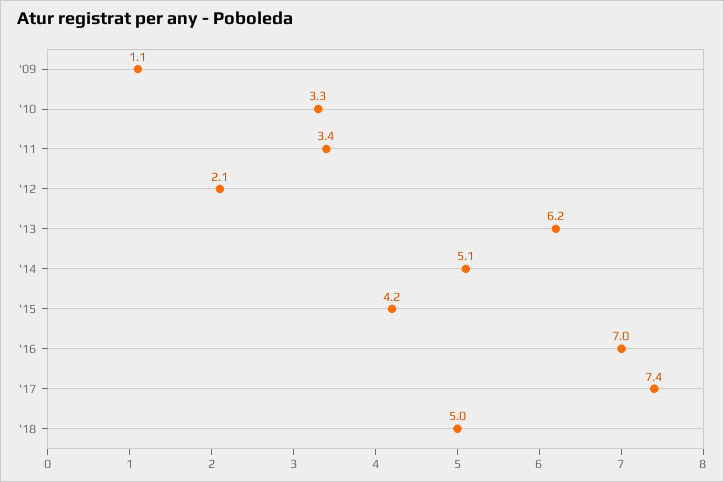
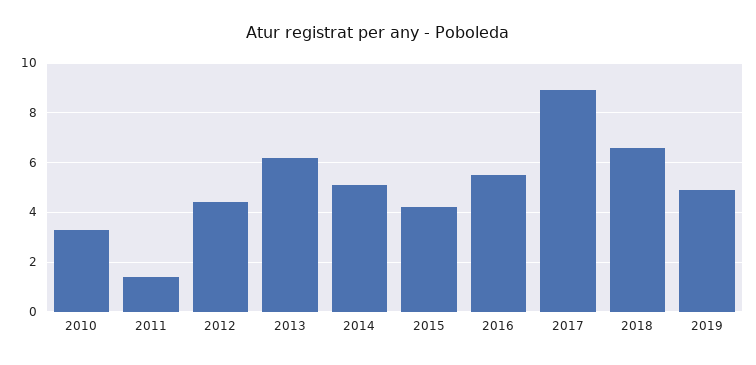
'09: 1.1 -> none
'11: 3.4 -> 1.5
'12: 2.1 -> 4.5
'16: 7 -> 5.5
'17: 7.4 -> 9
'18: 5 -> 6.5
2019: none -> 5

